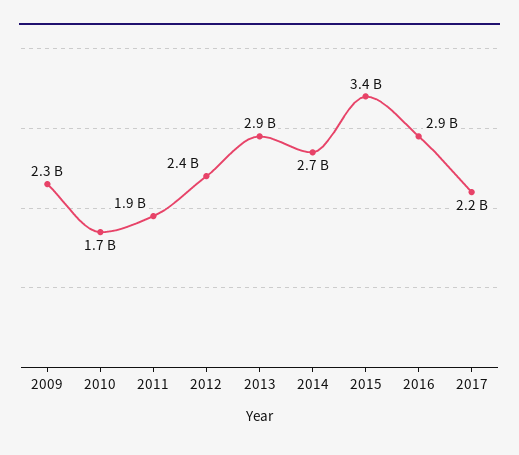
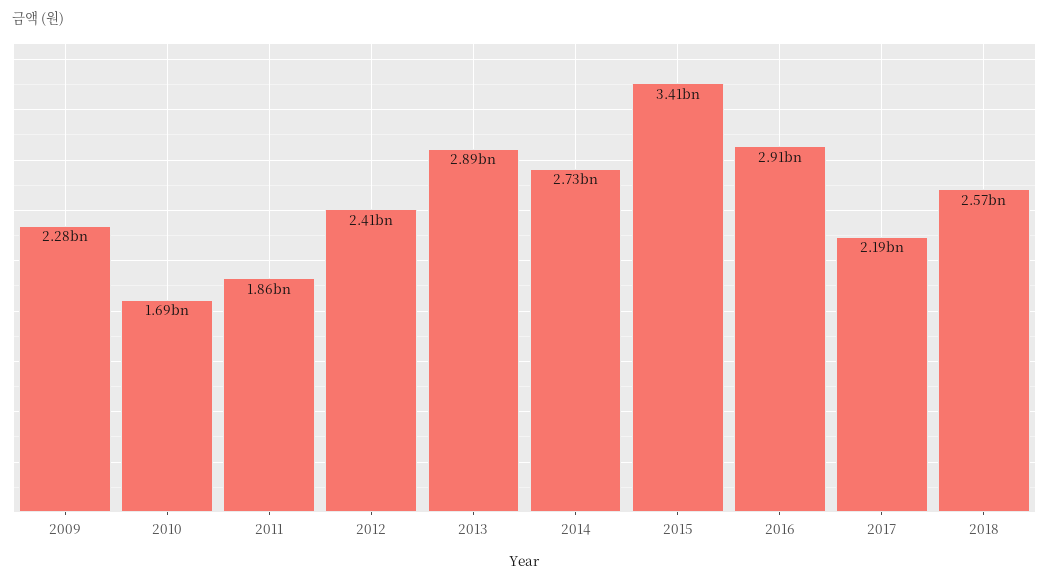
2018: none -> 2570000000

